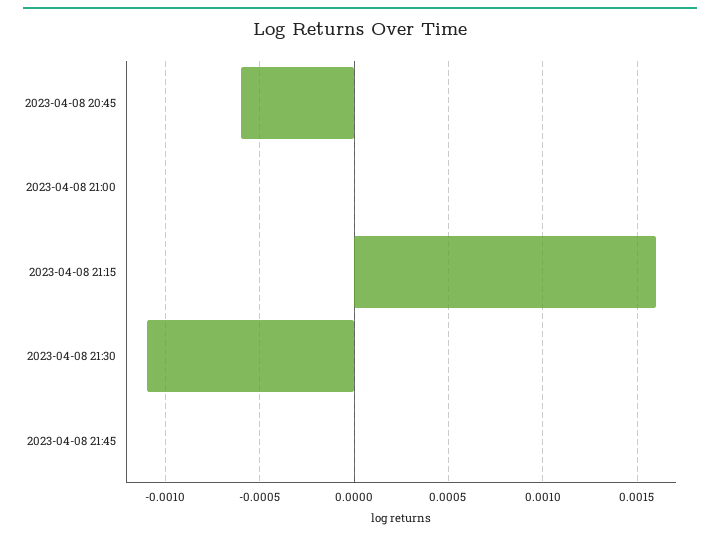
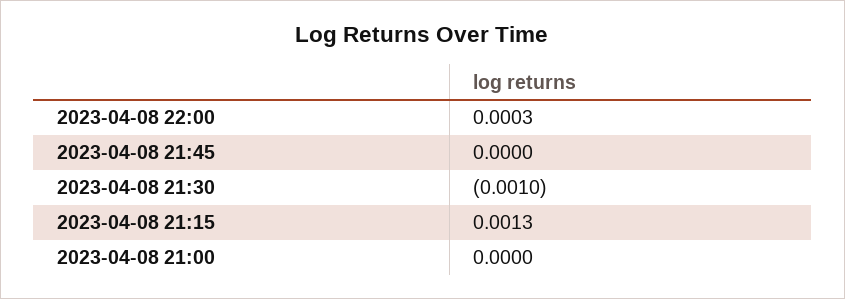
2023-04-08 20:45: -0.0006 -> none
2023-04-08 21:15: 0.0016 -> 0.0013
2023-04-08 21:30: -0.0011 -> -0.001
2023-04-08 22:00: none -> 0.0003

